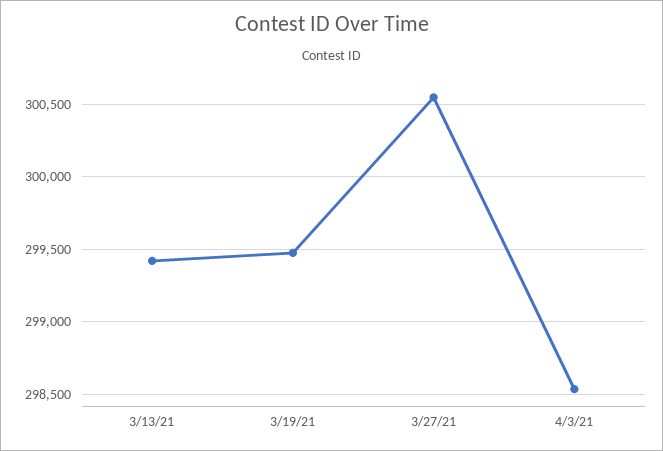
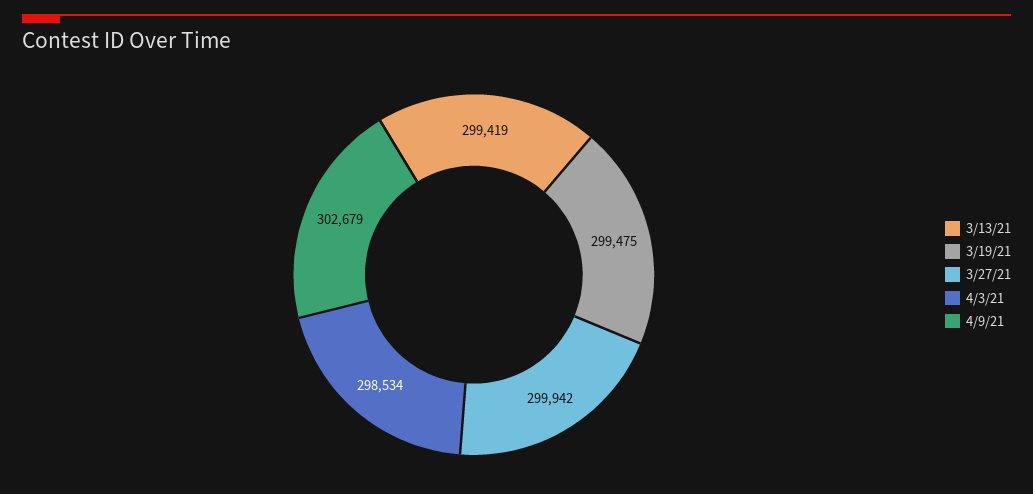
3/27/21: 300550 -> 299942
4/9/21: none -> 302679

